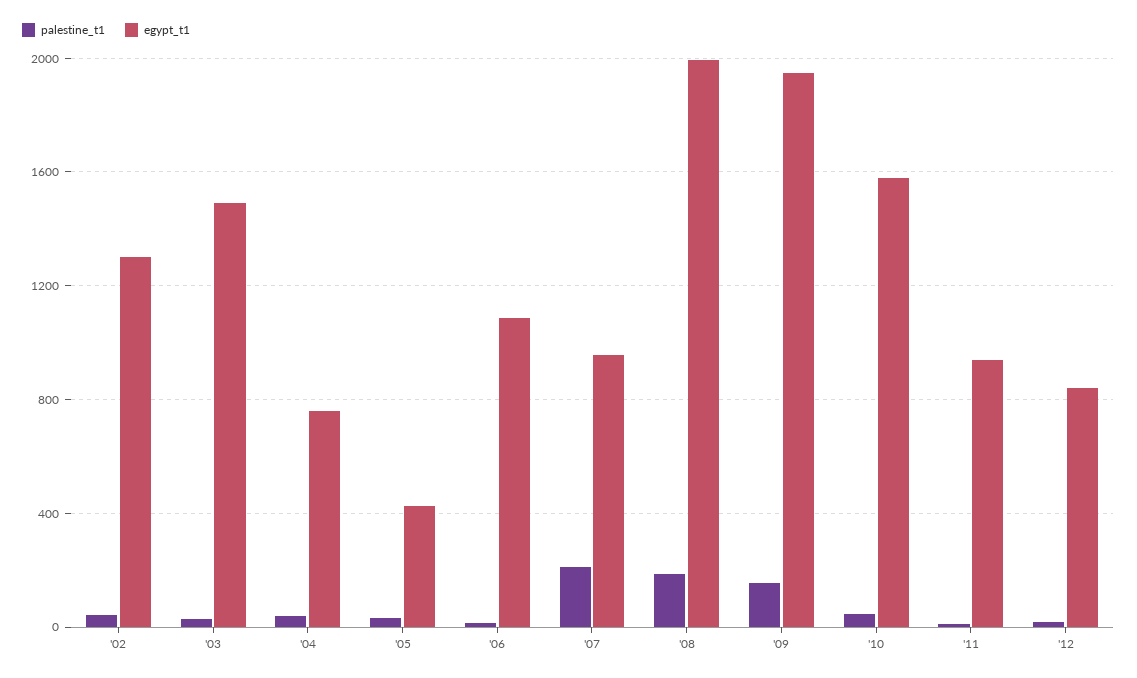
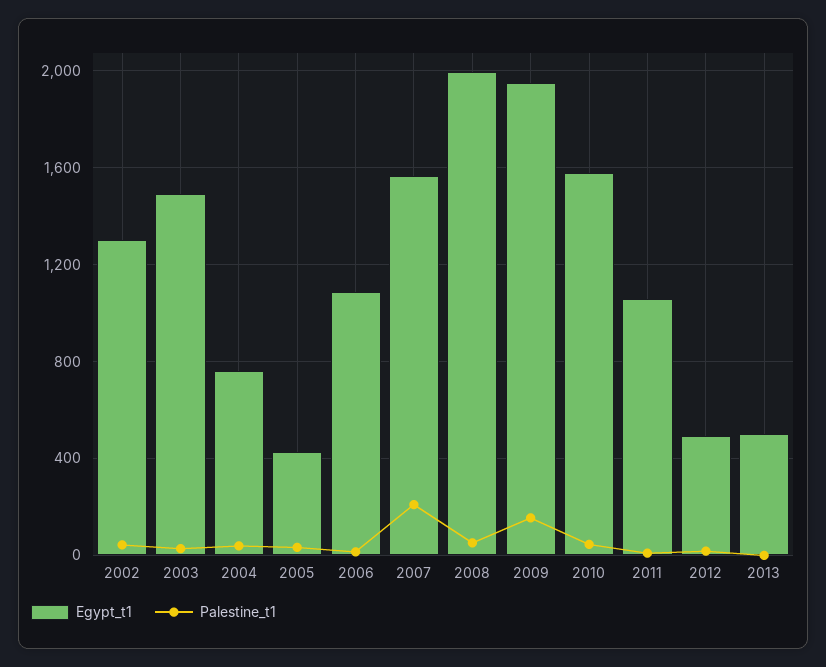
egypt_t1, '07: 950 -> 1550
palestine_t1, '08: 200 -> 50
egypt_t1, '11: 950 -> 1050
egypt_t1, '12: 850 -> 500
egypt_t1, 2013: none -> 500
palestine_t1, 2013: none -> 0

